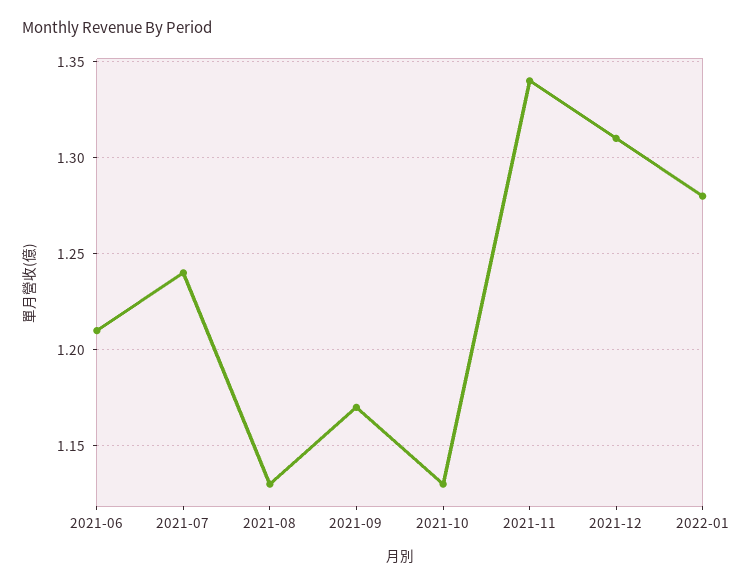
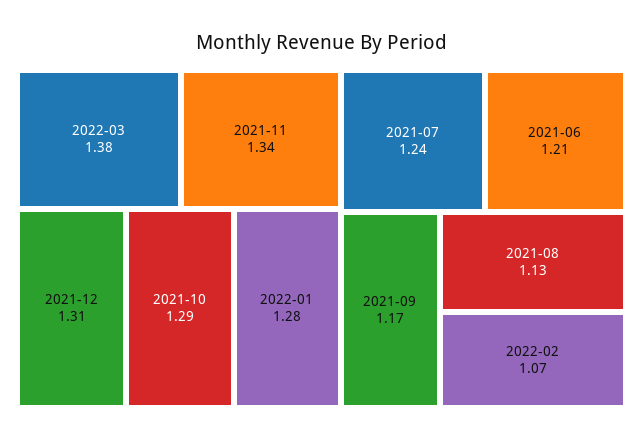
2021-10: 1.13 -> 1.29
2022-03: none -> 1.38
2022-02: none -> 1.07

